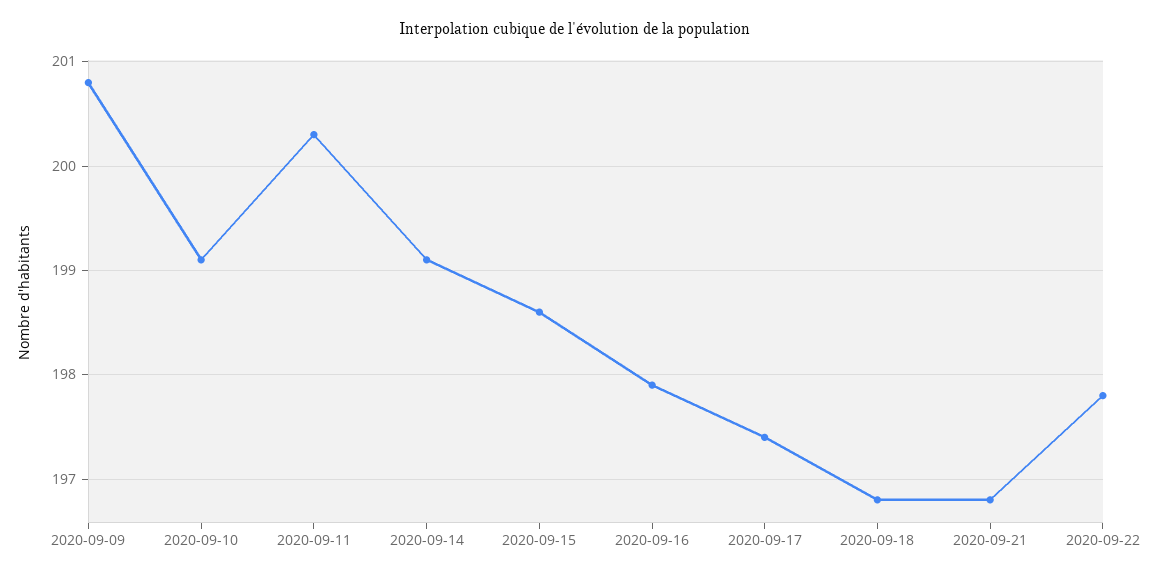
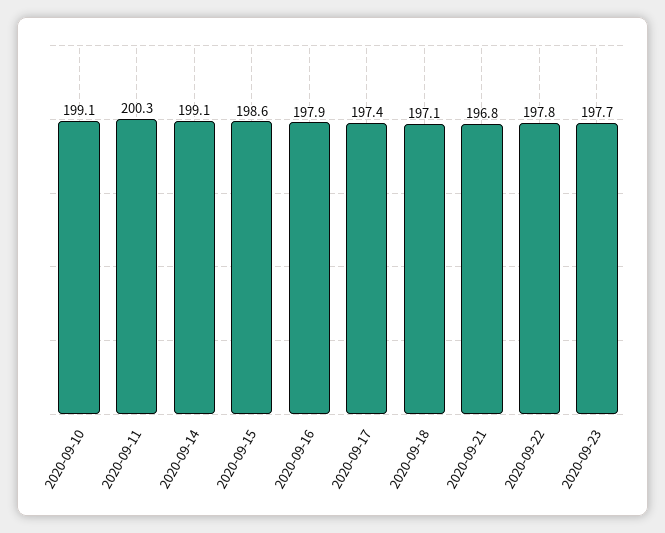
2020-09-09: 200.8 -> none
2020-09-18: 196.8 -> 197.1
2020-09-23: none -> 197.7

